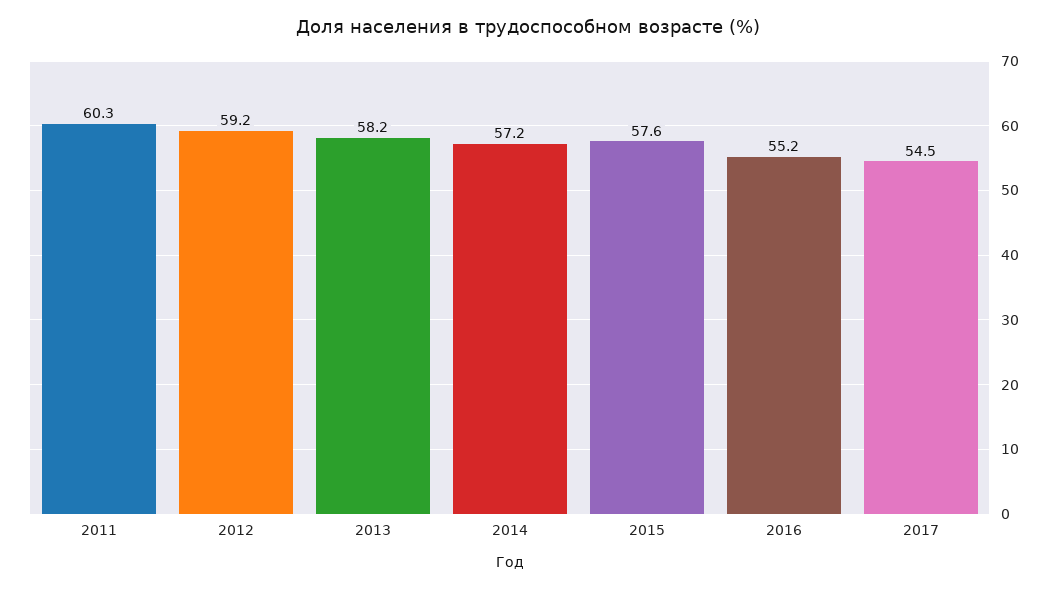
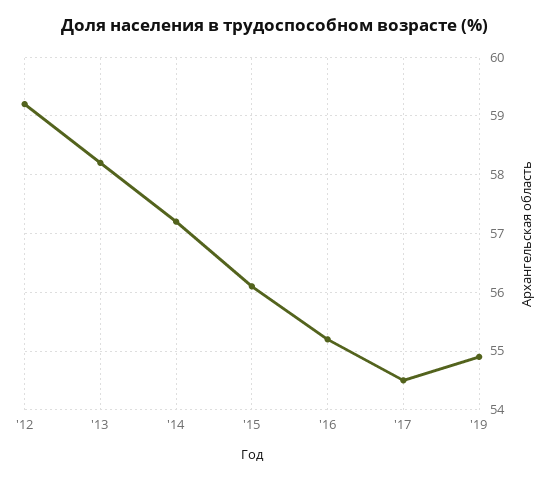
2011: 60.3 -> none
2015: 57.6 -> 56
'19: none -> 55

